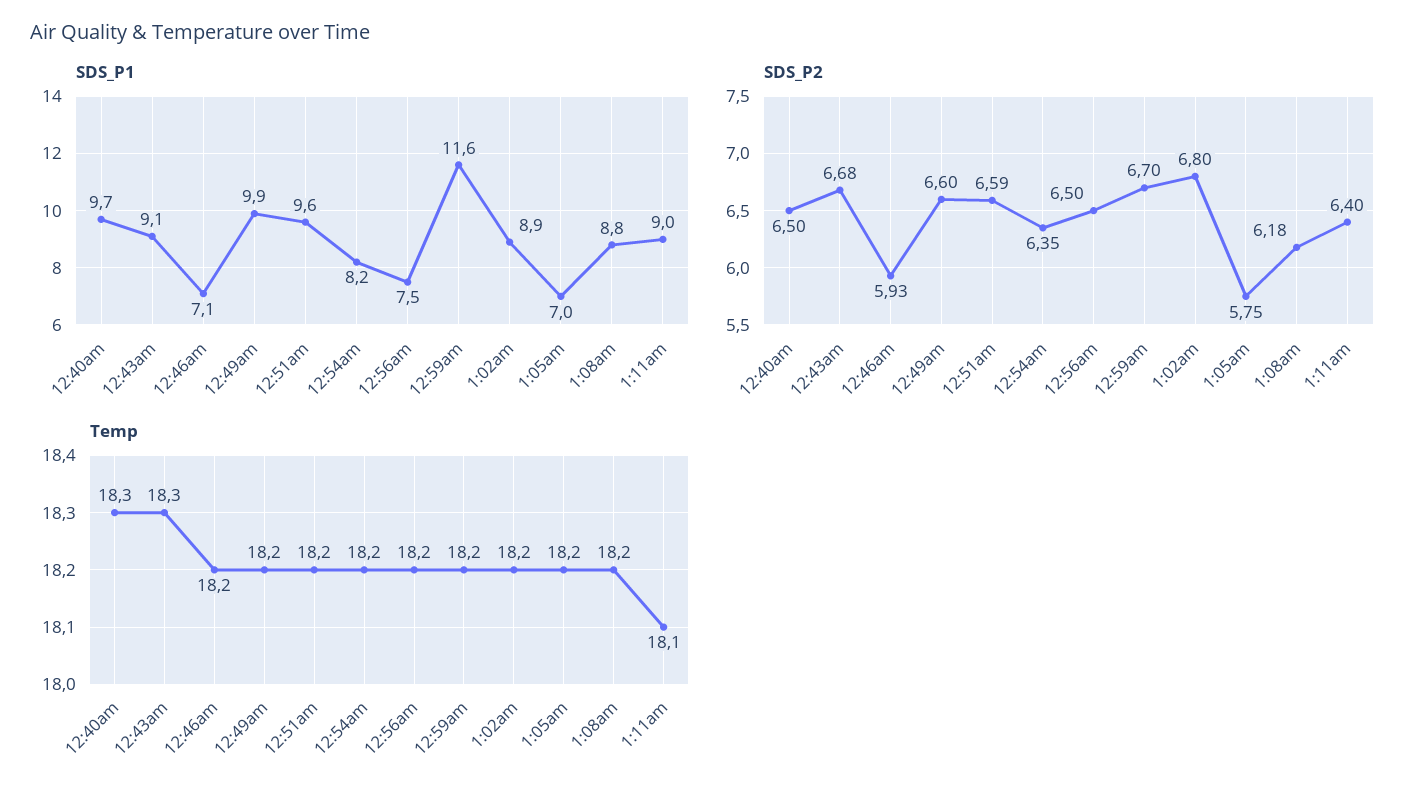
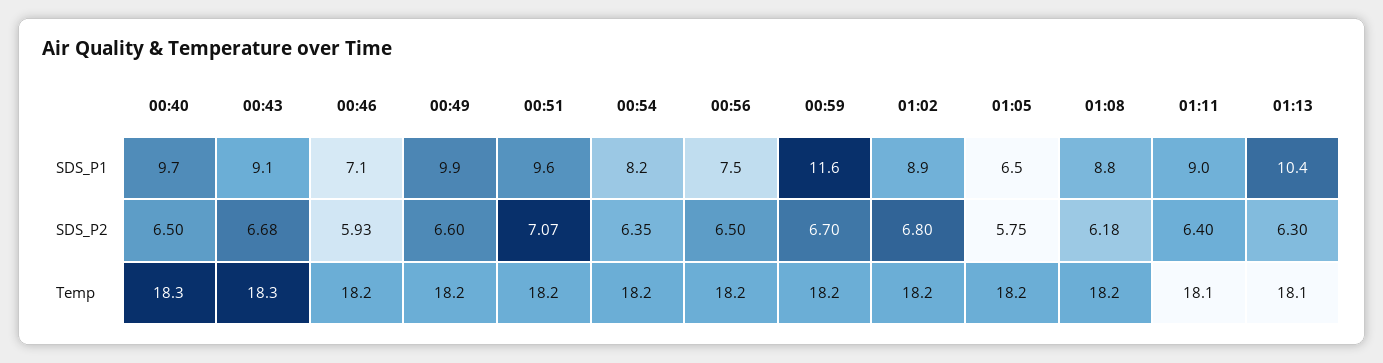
SDS_P1, 1:05am: 7 -> 6.5
SDS_P2, 12:51am: 6.59 -> 7.07
SDS_P1, 01:13: none -> 10.4
SDS_P2, 01:13: none -> 6.3
Temp, 01:13: none -> 18.1

